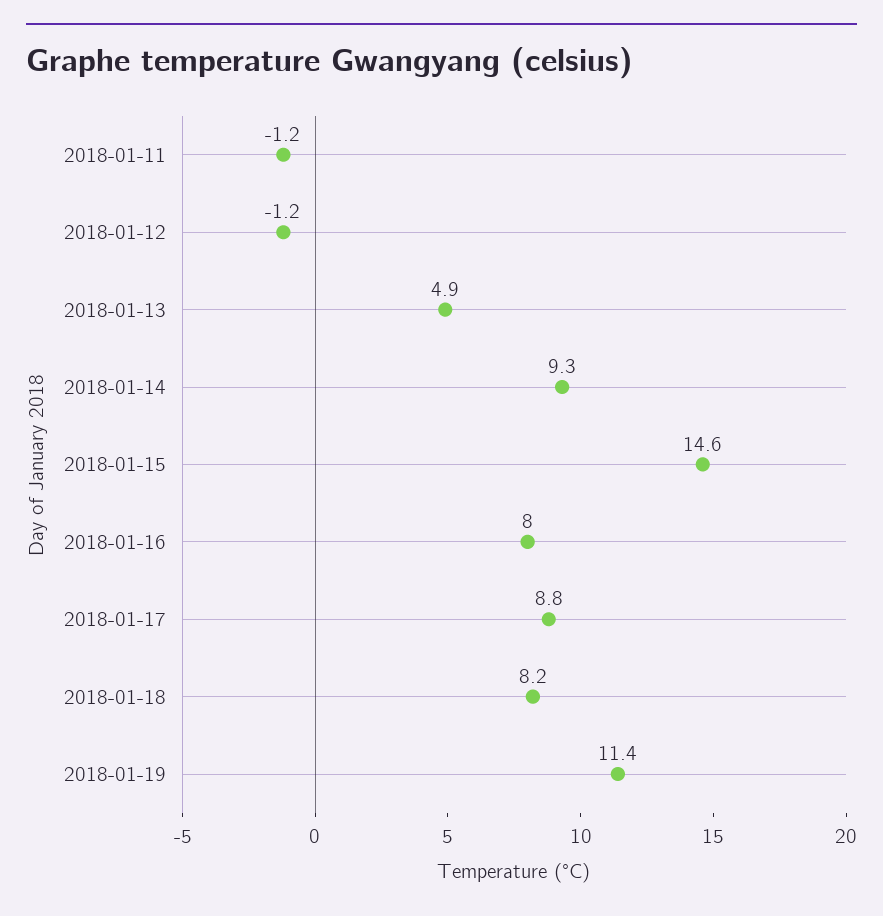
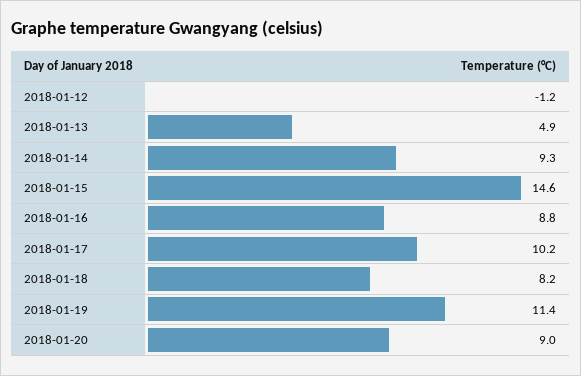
2018-01-11: -1.2 -> none
2018-01-16: 8 -> 8.8
2018-01-17: 8.8 -> 10.2
2018-01-20: none -> 9

